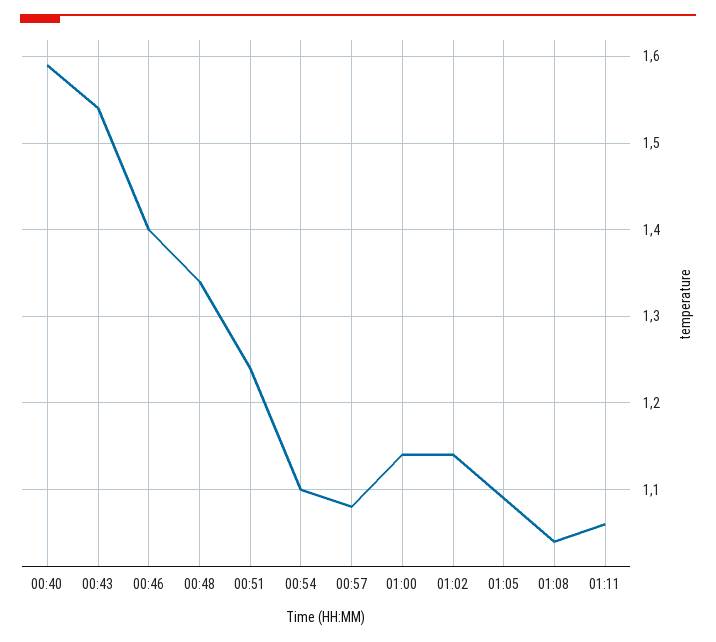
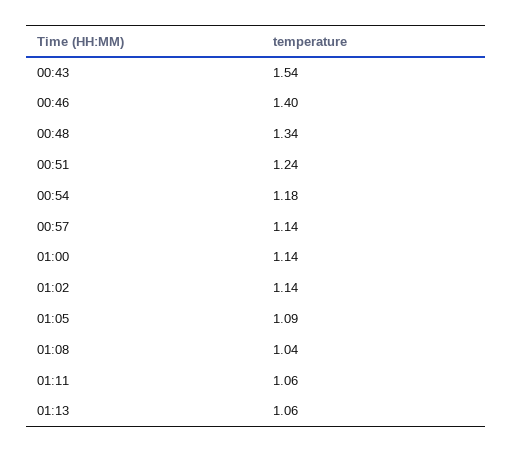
00:40: 1.59 -> none
00:54: 1.1 -> 1.18
00:57: 1.08 -> 1.14
01:13: none -> 1.06

